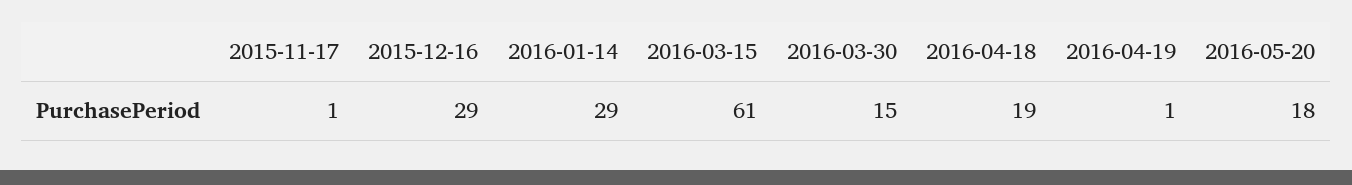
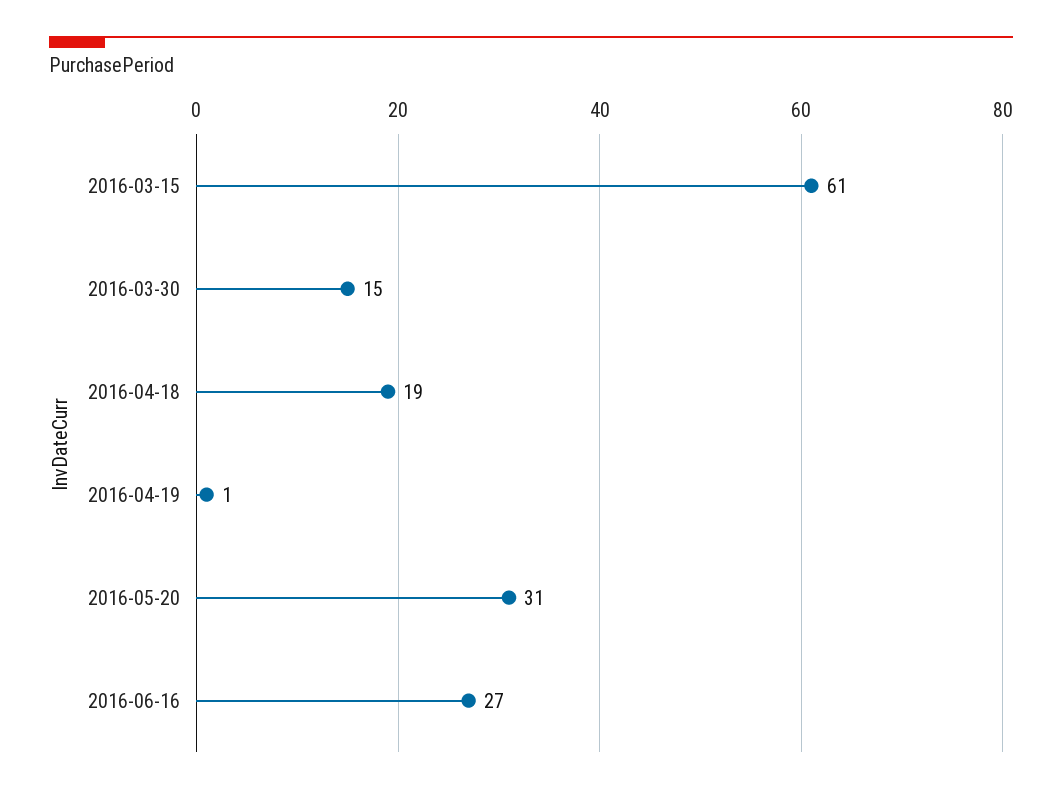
2015-11-17: 1 -> none
2015-12-16: 29 -> none
2016-01-14: 29 -> none
2016-05-20: 18 -> 31
2016-06-16: none -> 27

